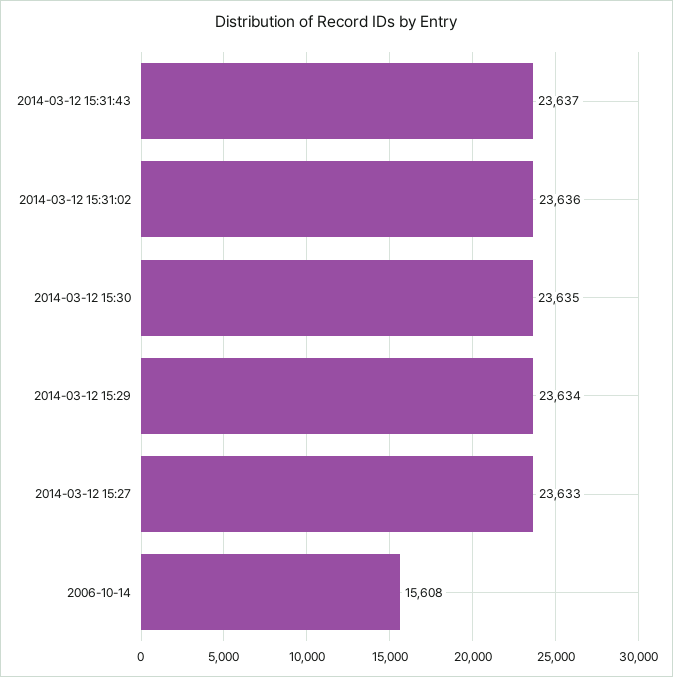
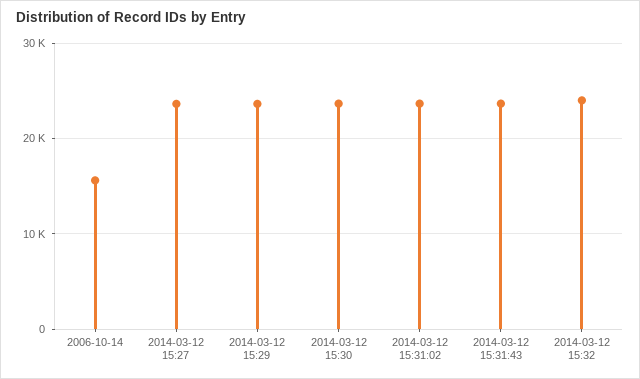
2014-03-12 15:32: none -> 24000

